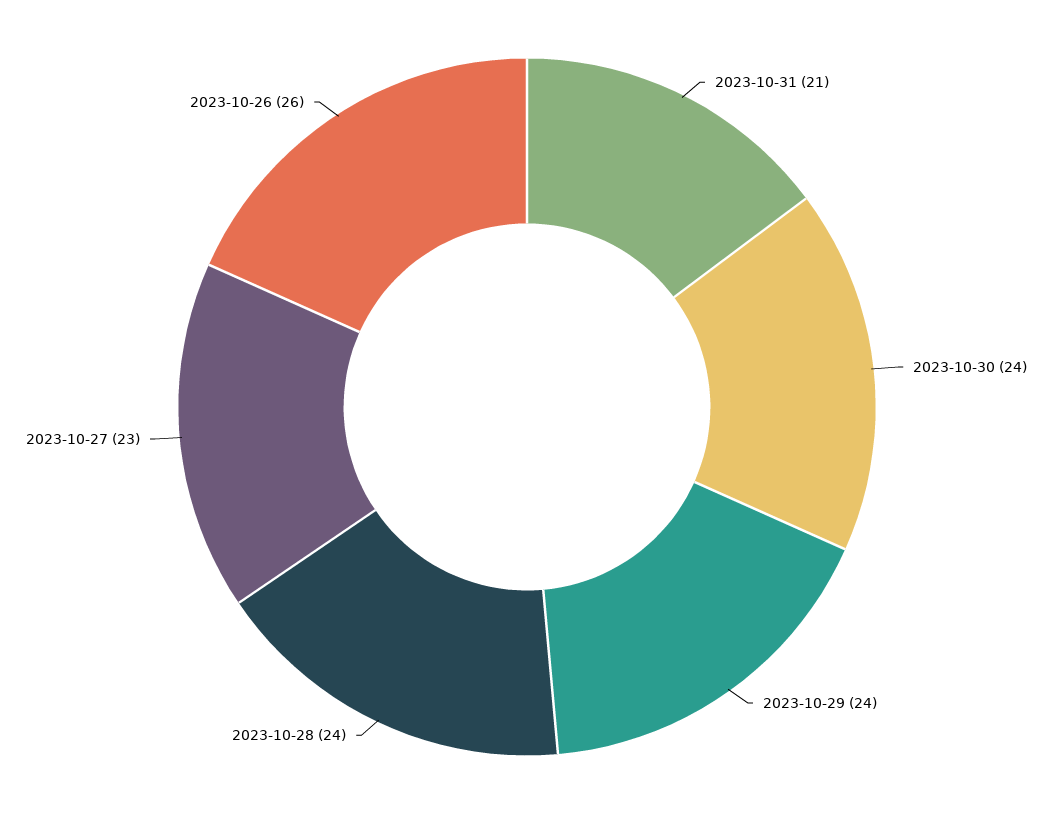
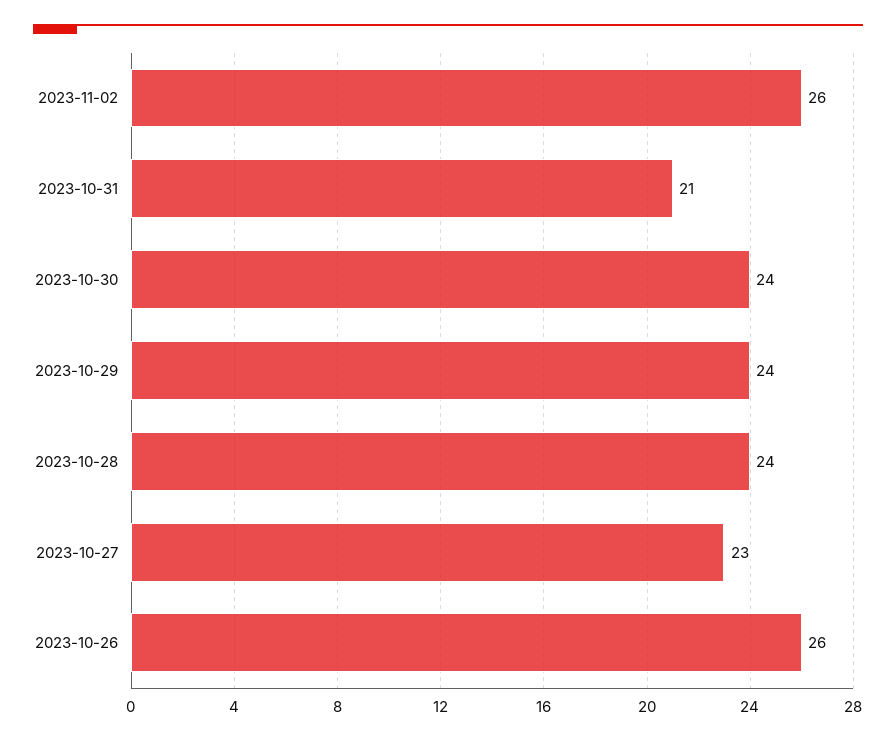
2023-11-02: none -> 26

